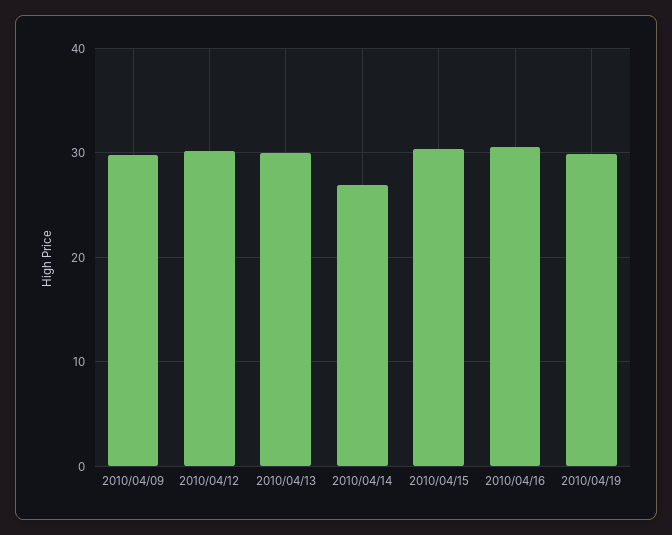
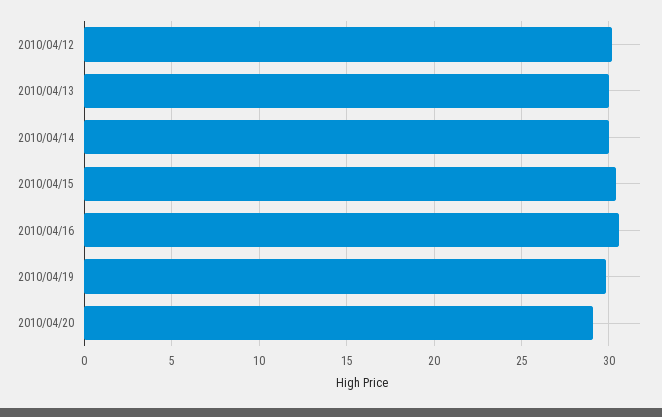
2010/04/09: 30 -> none
2010/04/14: 27 -> 30
2010/04/20: none -> 29

